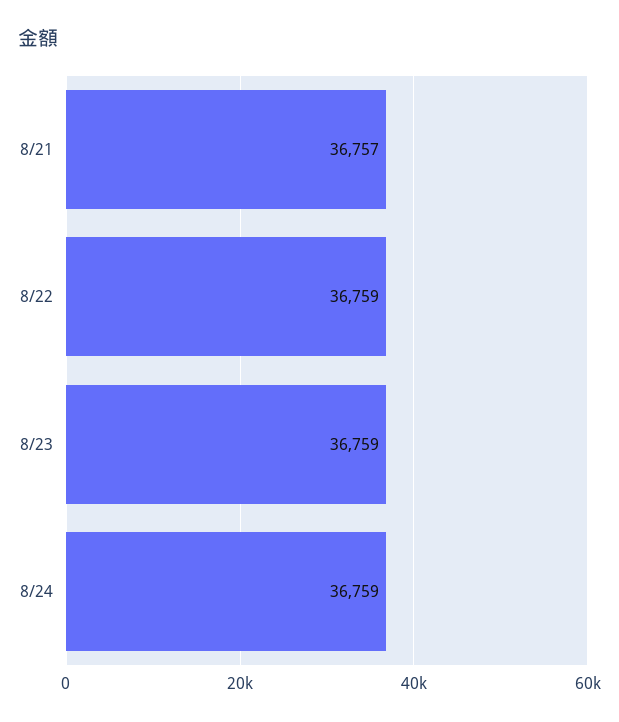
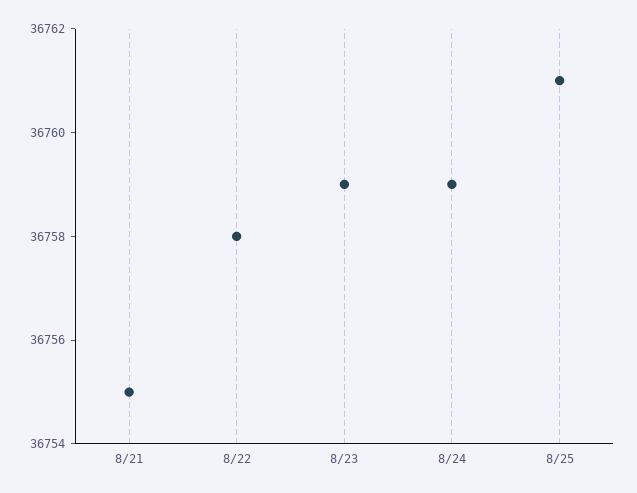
8/21: 36757 -> 36755
8/22: 36759 -> 36758
8/25: none -> 36761

